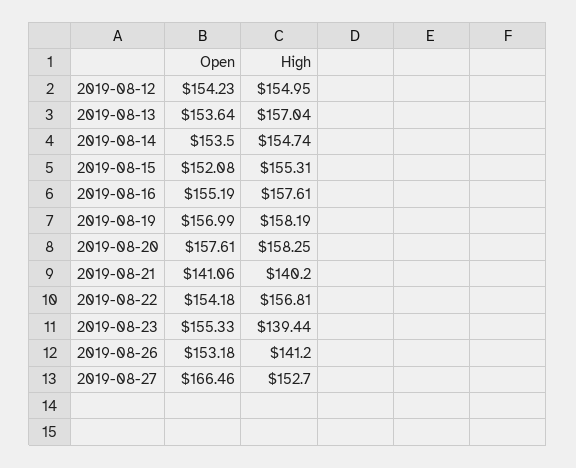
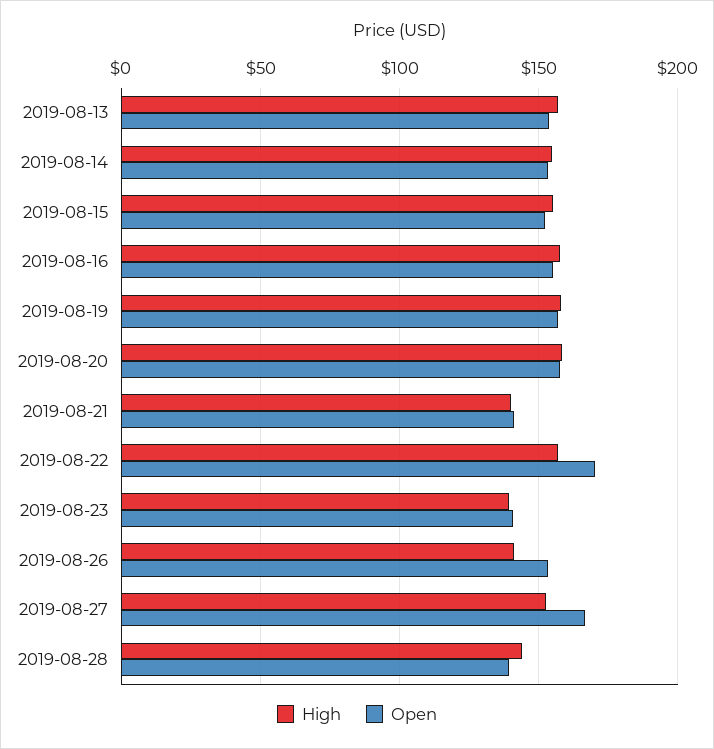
Open, 2019-08-12: 154.23 -> none
High, 2019-08-12: 154.95 -> none
Open, 2019-08-22: 154.18 -> 170
Open, 2019-08-23: 155.33 -> 140
High, 2019-08-28: none -> 145
Open, 2019-08-28: none -> 140

